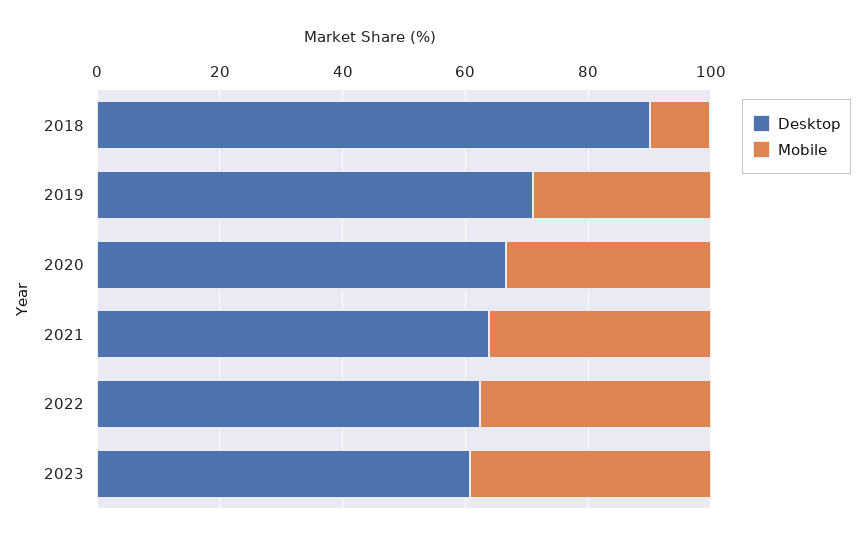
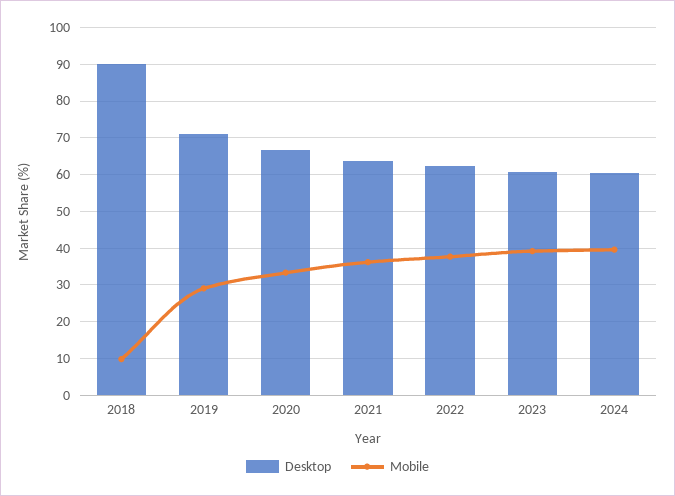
Desktop, 2024: none -> 60
Mobile, 2024: none -> 40

